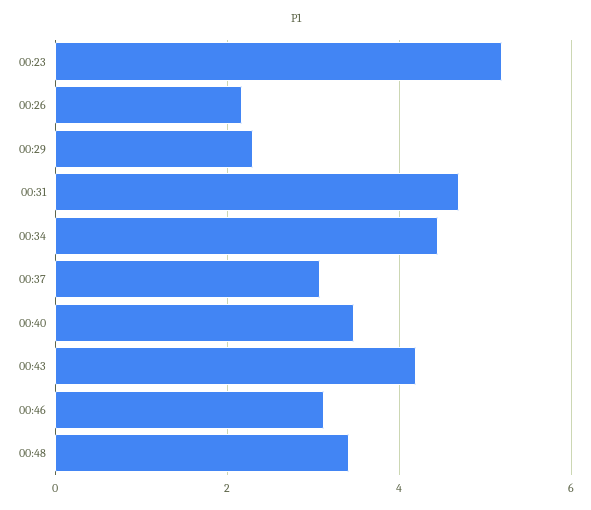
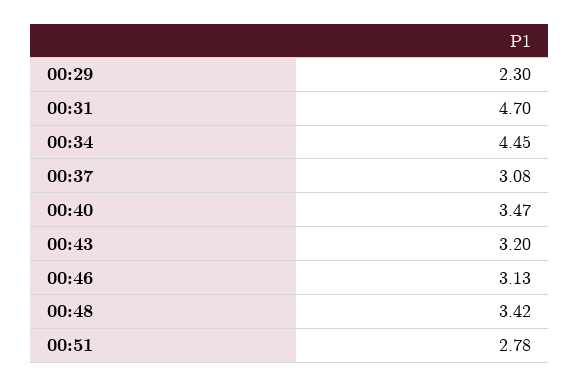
00:23: 5.2 -> none
00:26: 2.2 -> none
00:43: 4.2 -> 3.2
00:51: none -> 2.78

